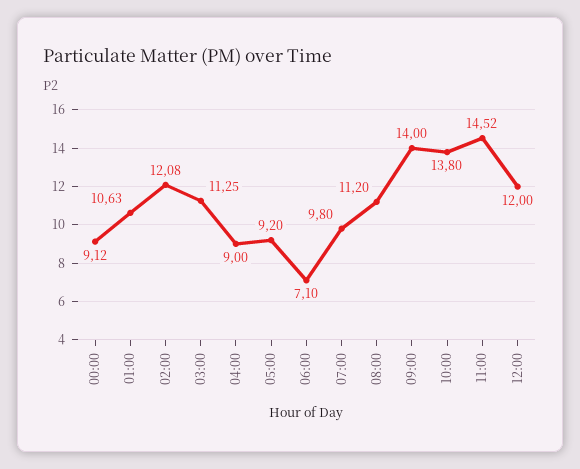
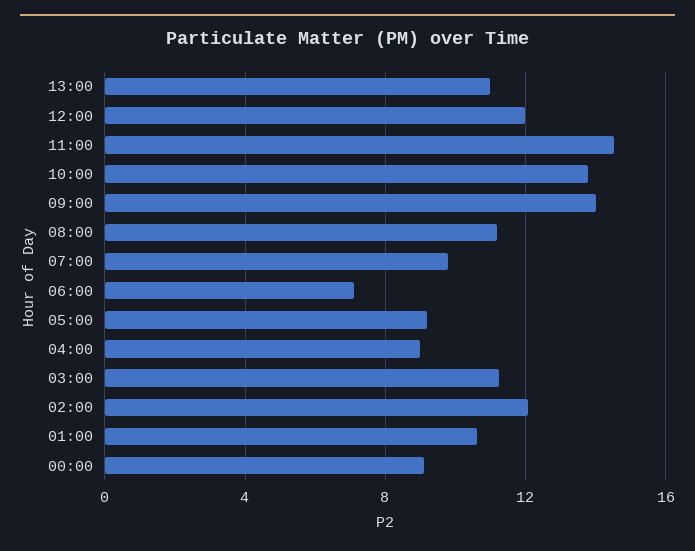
13:00: none -> 11

